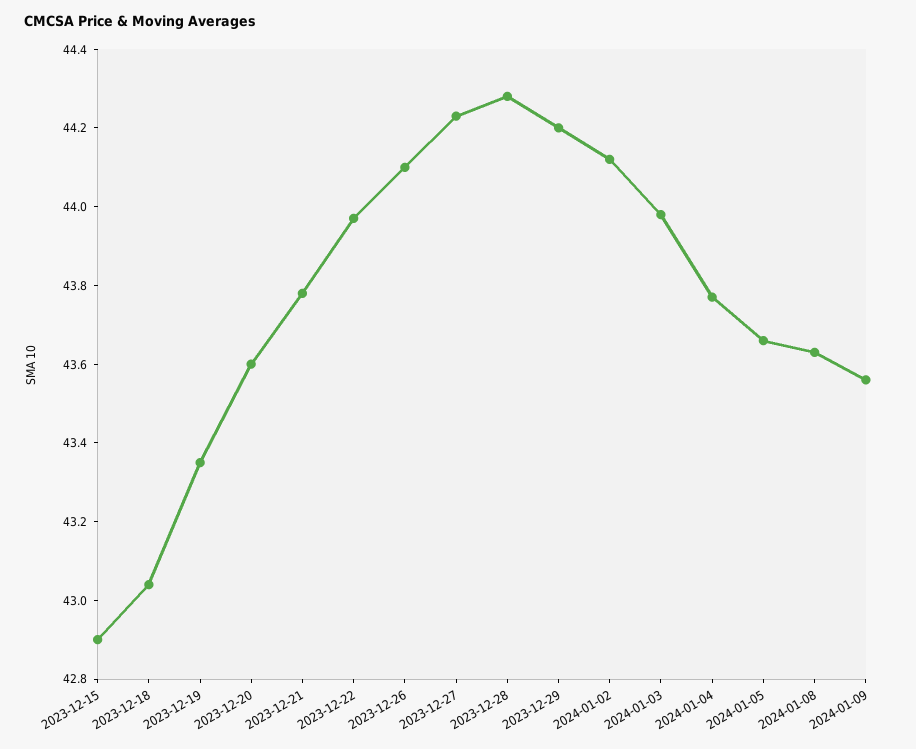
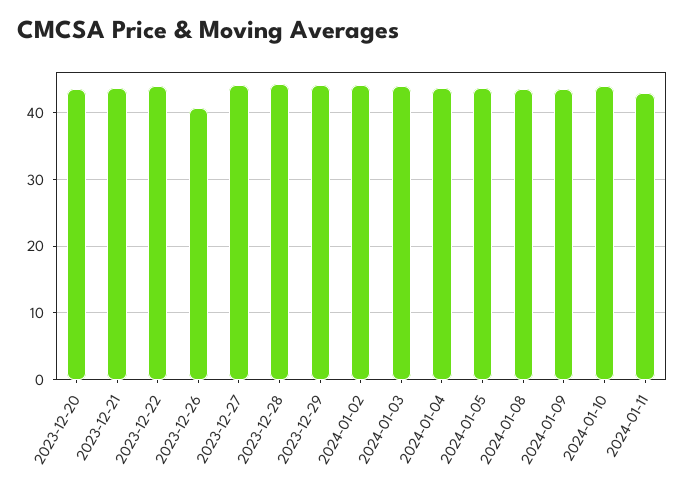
2023-12-15: 42.9 -> none
2023-12-18: 43.05 -> none
2023-12-19: 43.35 -> none
2023-12-26: 44.1 -> 41
2024-01-10: none -> 44
2024-01-11: none -> 43

